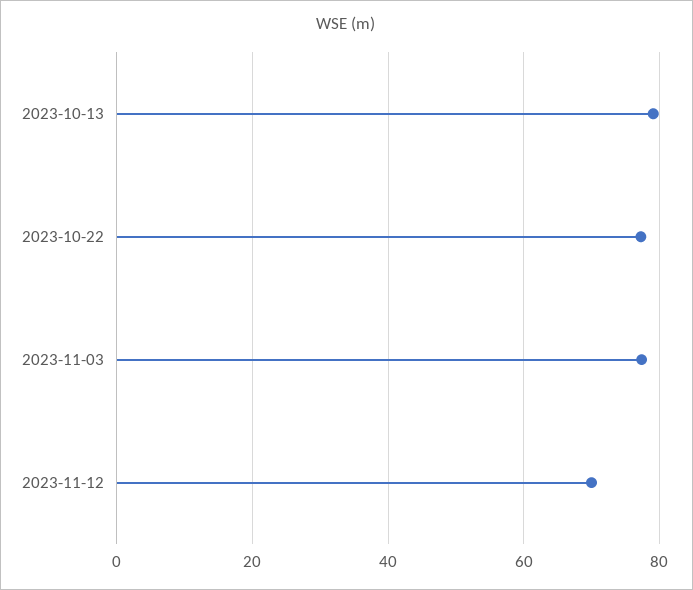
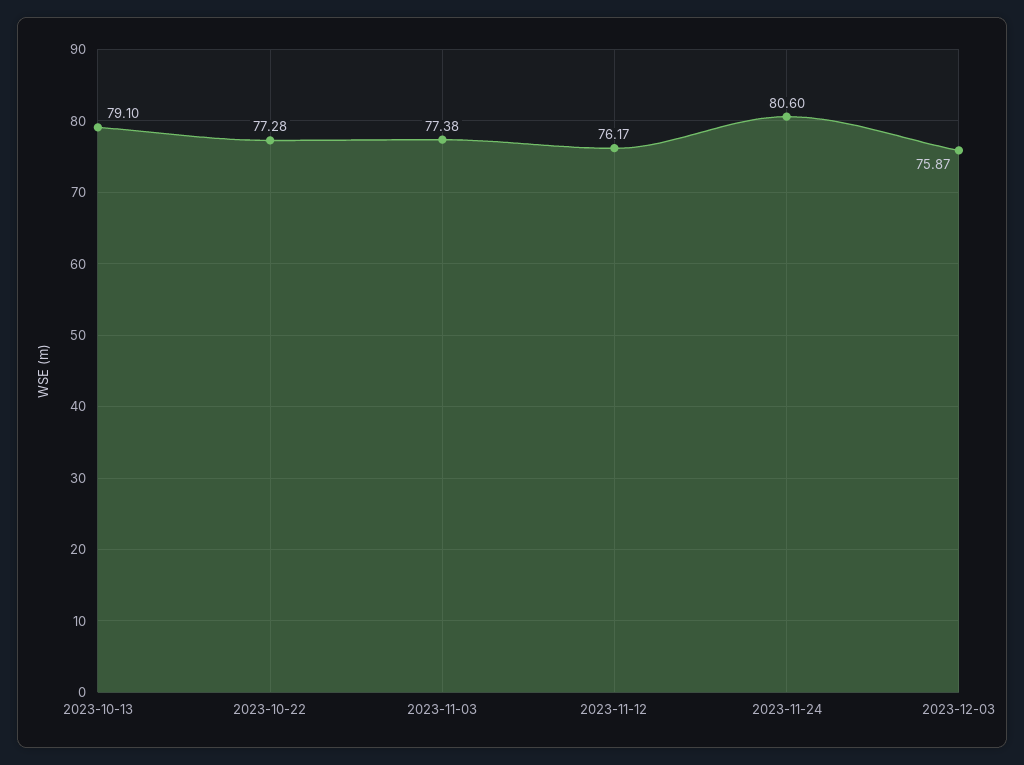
2023-11-12: 70 -> 76.17
2023-11-24: none -> 80.6
2023-12-03: none -> 75.87

